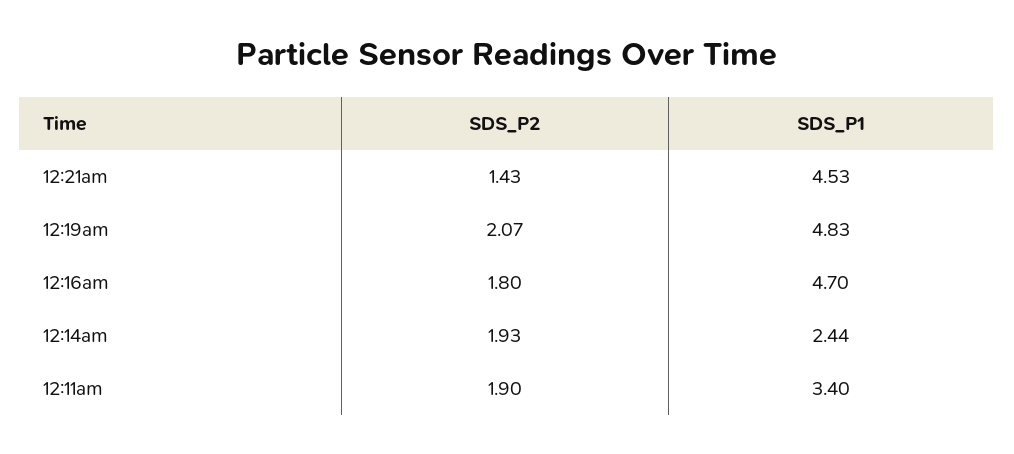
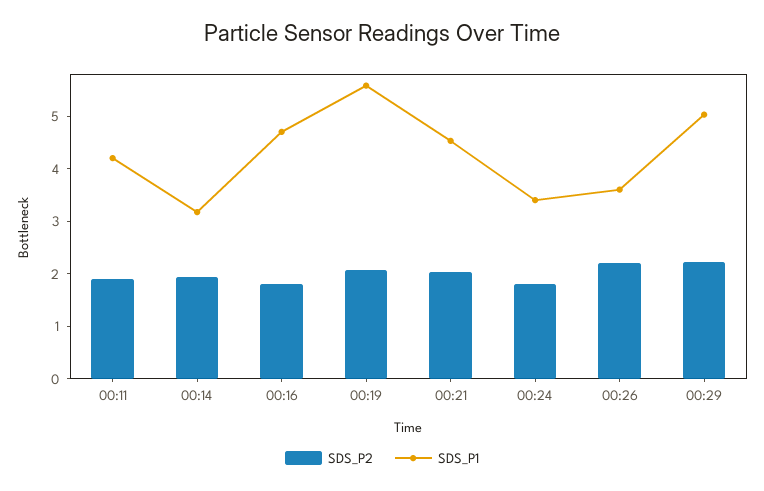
SDS_P2, 12:21am: 1.43 -> 2
SDS_P1, 12:19am: 4.83 -> 5.6
SDS_P1, 12:14am: 2.44 -> 3.2
SDS_P1, 12:11am: 3.4 -> 4.2
SDS_P2, 00:24: none -> 1.8
SDS_P1, 00:24: none -> 3.4
SDS_P2, 00:26: none -> 2.2
SDS_P1, 00:26: none -> 3.6
SDS_P2, 00:29: none -> 2.2
SDS_P1, 00:29: none -> 5

